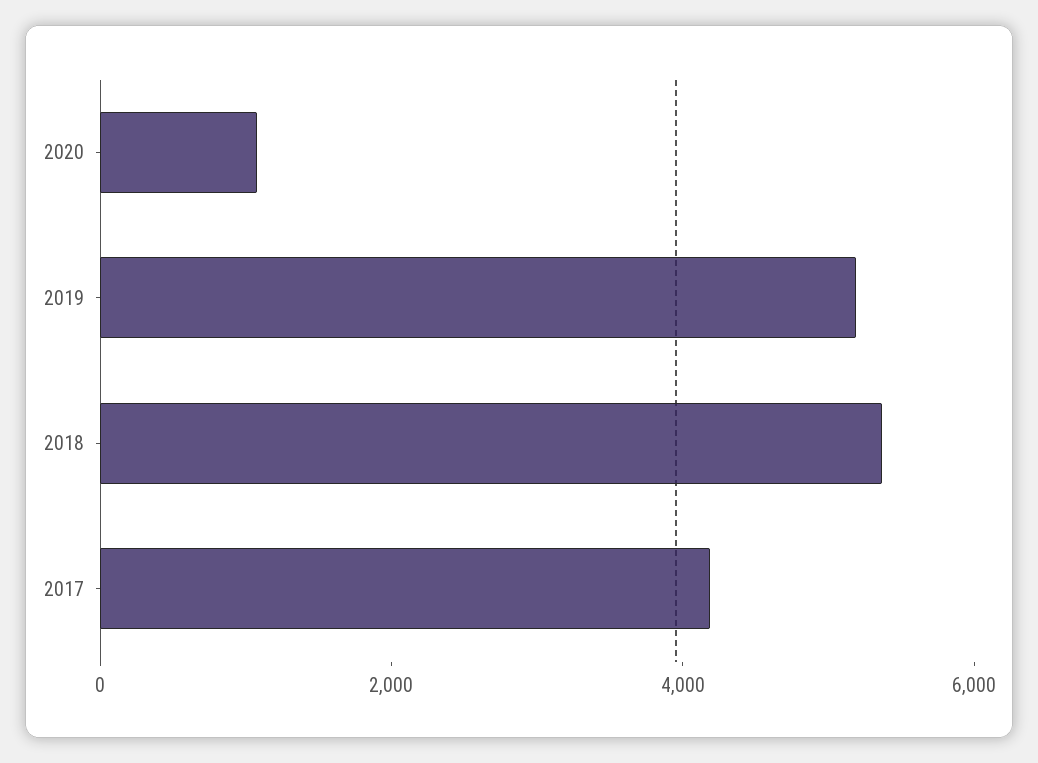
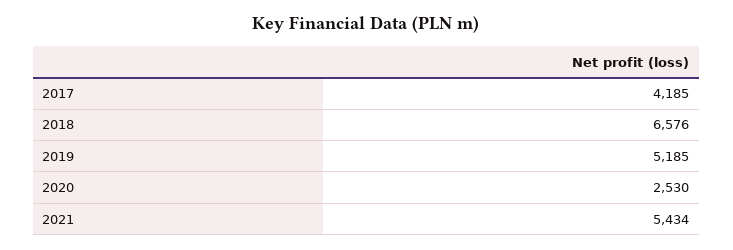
2020: 1000 -> 2530
2018: 5500 -> 6576
2021: none -> 5434

